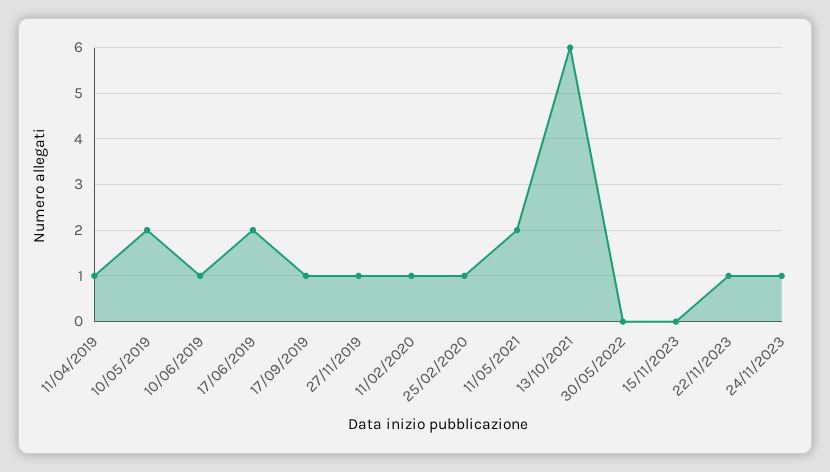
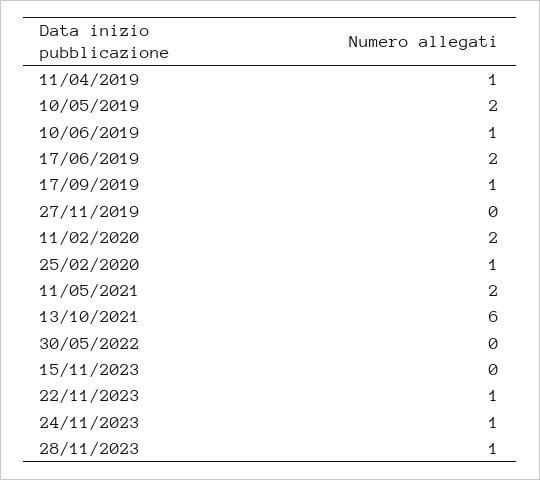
27/11/2019: 1 -> 0
11/02/2020: 1 -> 2
28/11/2023: none -> 1

